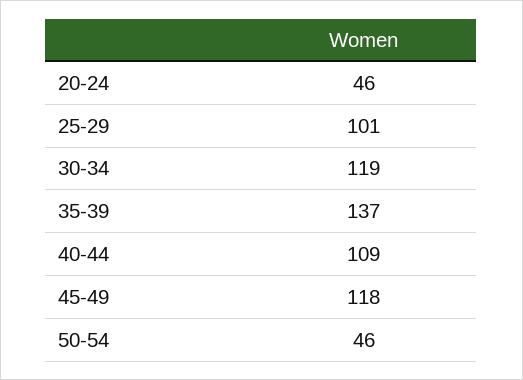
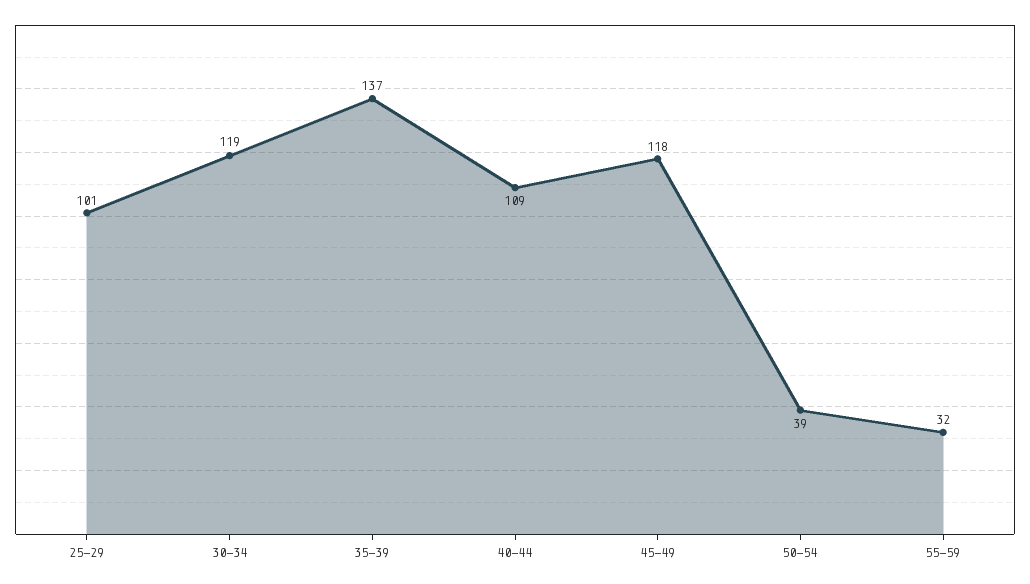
20-24: 46 -> none
50-54: 46 -> 39
55-59: none -> 32

